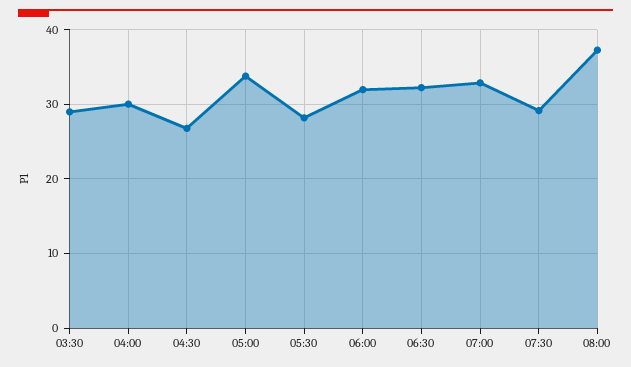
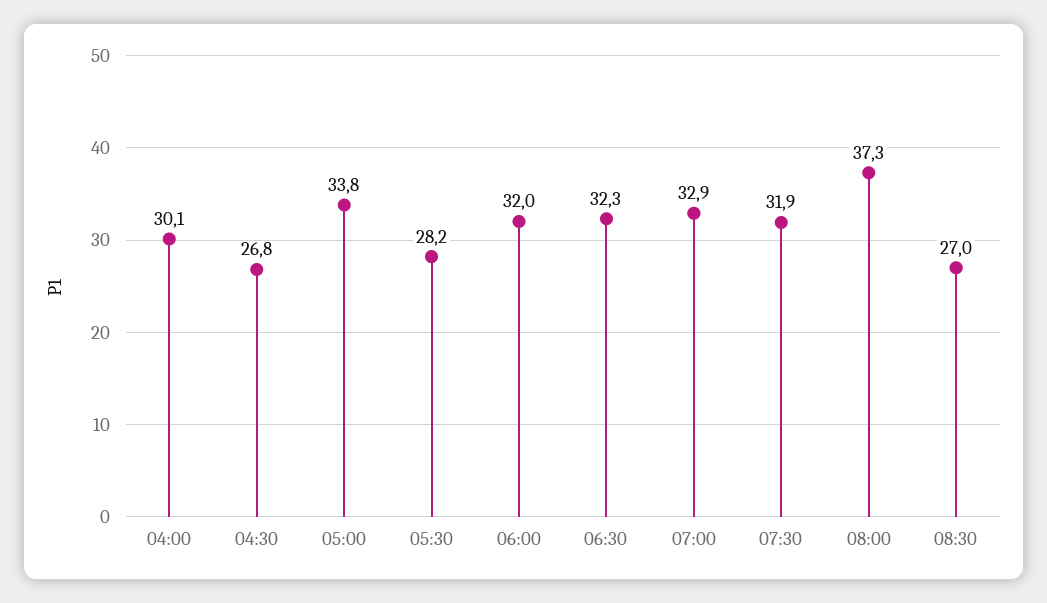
03:30: 29 -> none
07:30: 29 -> 31.9
08:30: none -> 27

